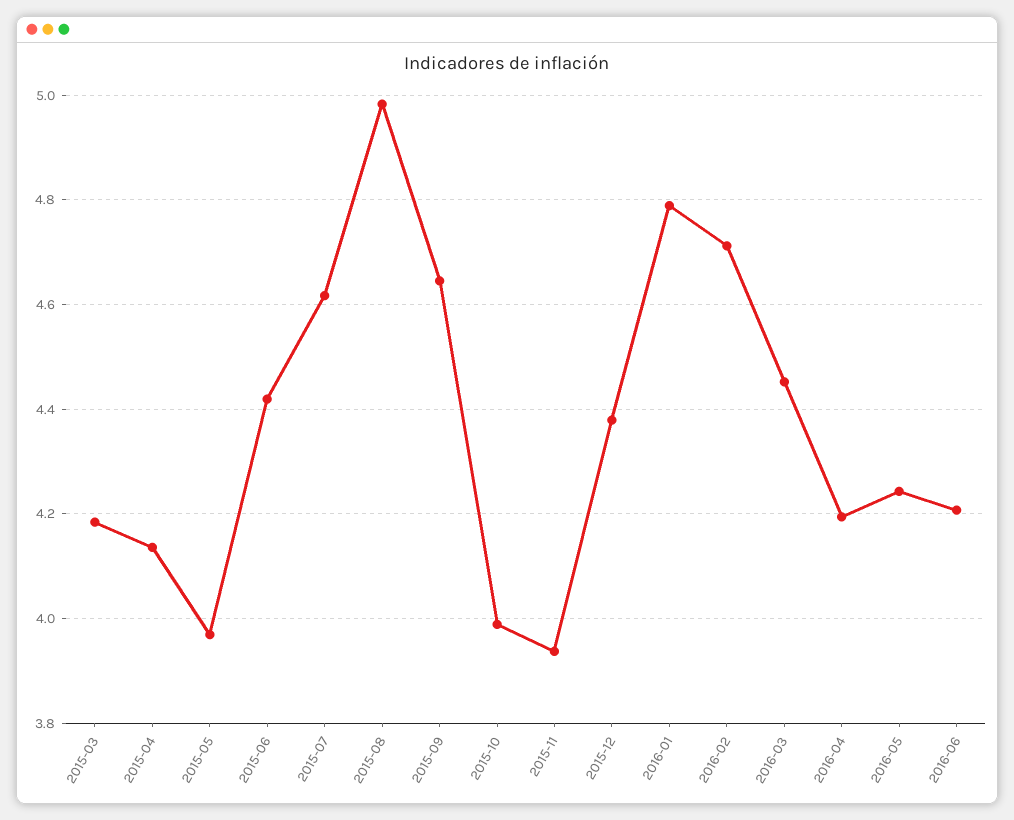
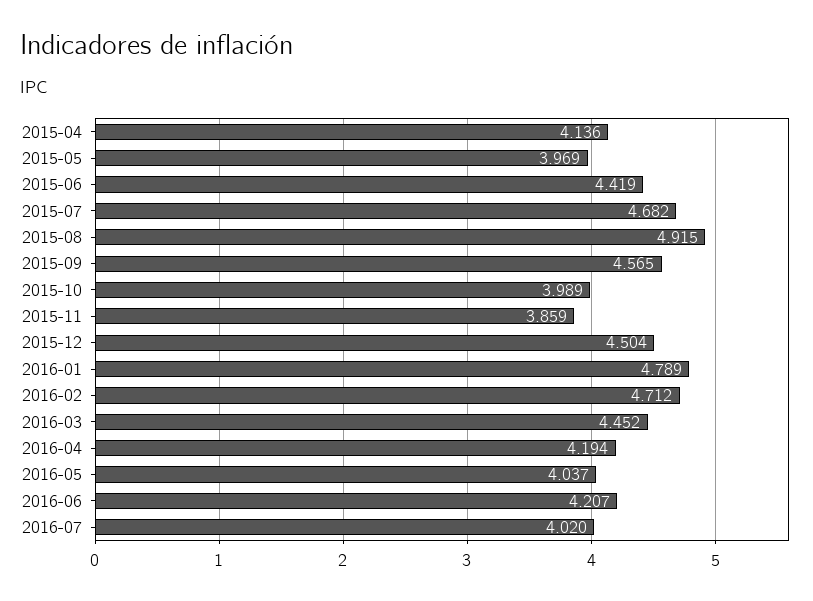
2015-03: 4.18 -> none
2015-07: 4.62 -> 4.682
2015-08: 4.98 -> 4.915
2015-09: 4.64 -> 4.565
2015-11: 3.94 -> 3.859
2015-12: 4.38 -> 4.504
2016-05: 4.24 -> 4.037
2016-07: none -> 4.02

